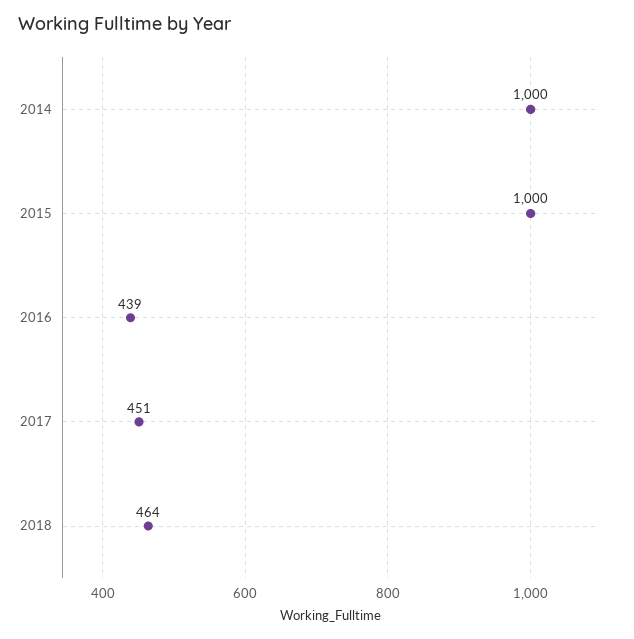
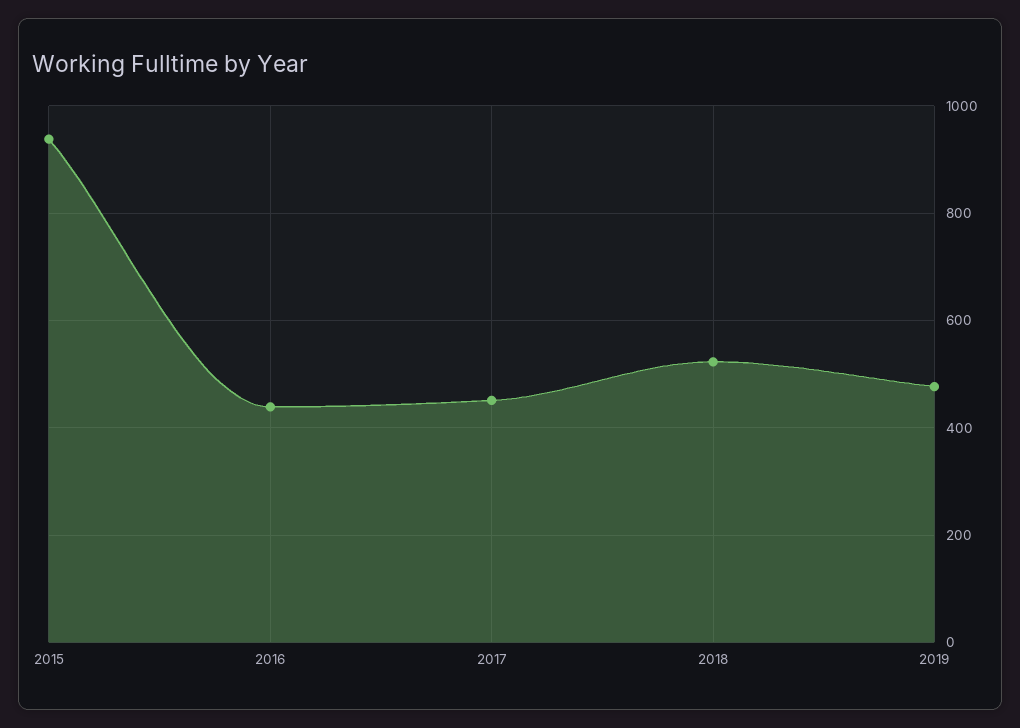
2014: 1000 -> none
2015: 1000 -> 940
2018: 464 -> 520
2019: none -> 480

